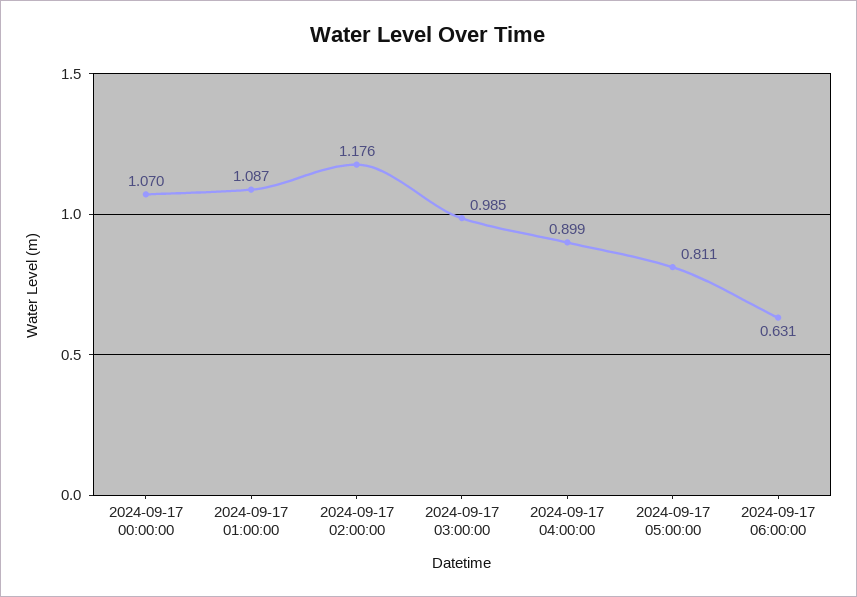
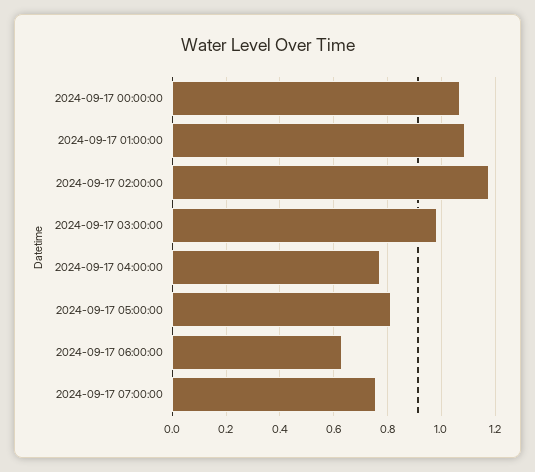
2024-09-17 04:00:00: 0.899 -> 0.775
2024-09-17 07:00:00: none -> 0.75

